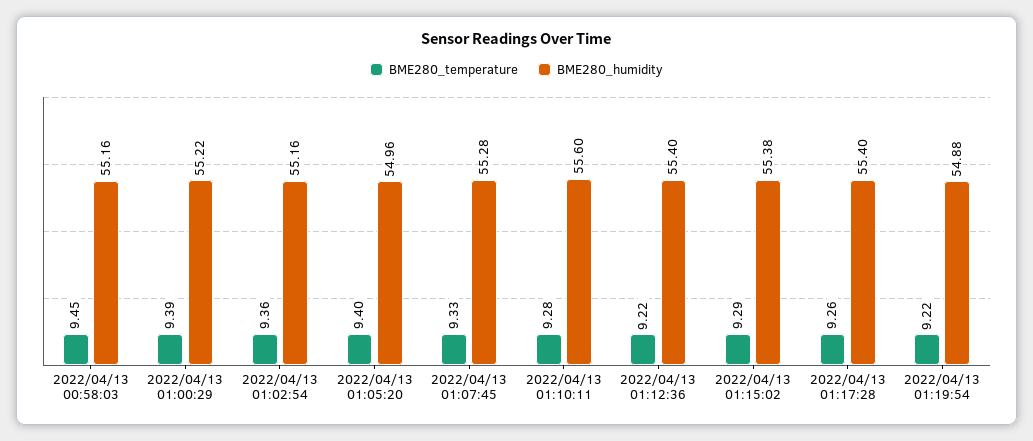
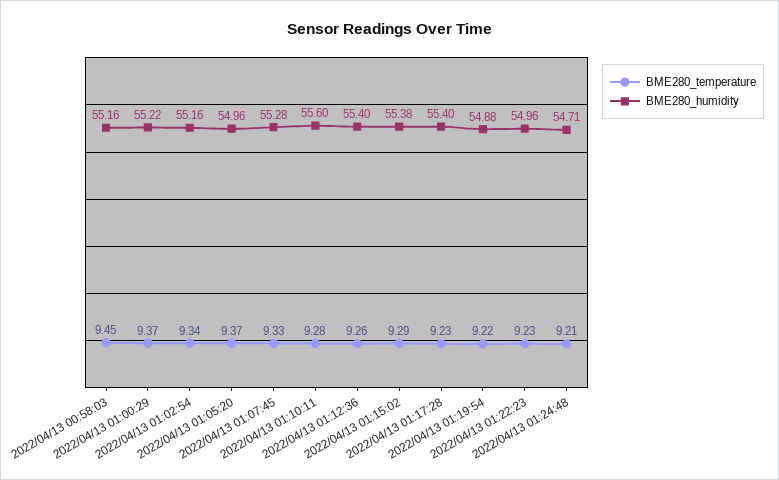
BME280_temperature, 2022/04/13 01:00:29: 9.39 -> 9.37
BME280_temperature, 2022/04/13 01:02:54: 9.36 -> 9.34
BME280_temperature, 2022/04/13 01:05:20: 9.4 -> 9.37
BME280_temperature, 2022/04/13 01:12:36: 9.22 -> 9.26
BME280_temperature, 2022/04/13 01:17:28: 9.26 -> 9.23
BME280_temperature, 2022/04/13 01:22:23: none -> 9.23
BME280_humidity, 2022/04/13 01:22:23: none -> 54.96
BME280_temperature, 2022/04/13 01:24:48: none -> 9.21
BME280_humidity, 2022/04/13 01:24:48: none -> 54.71

